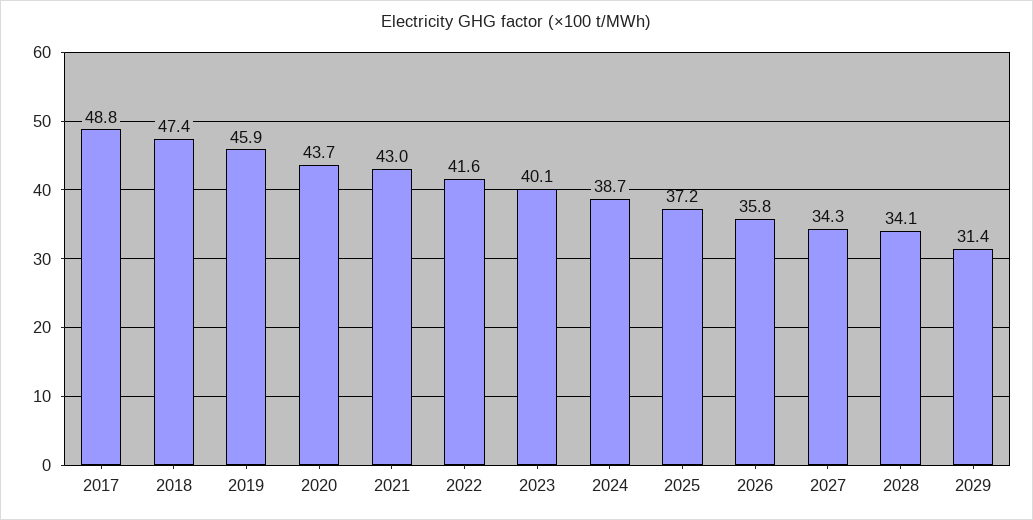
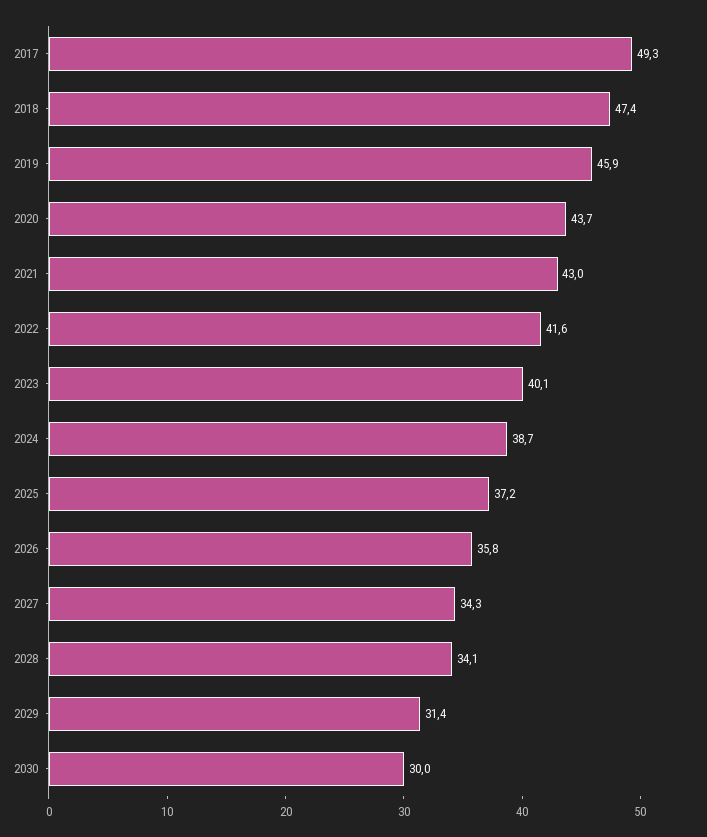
2017: 48.8 -> 49.3
2030: none -> 30

